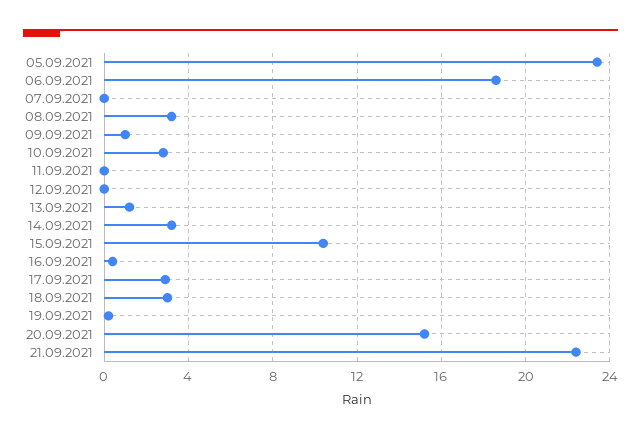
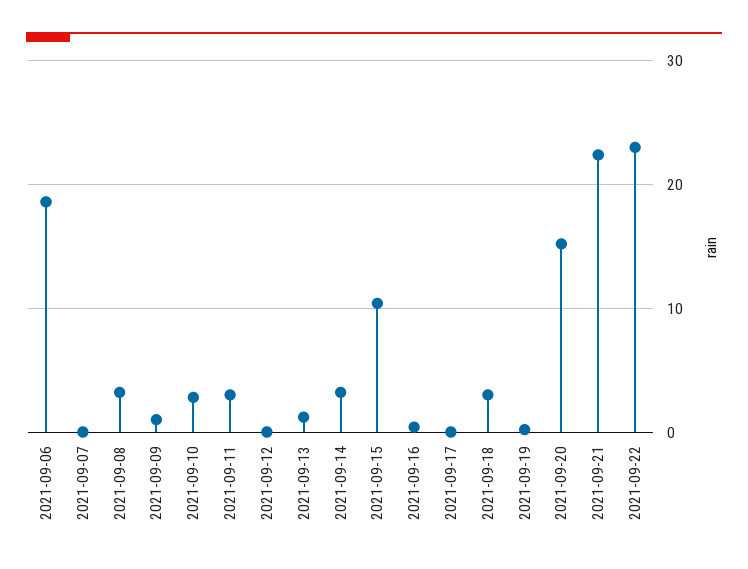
05.09.2021: 23.5 -> none
11.09.2021: 0 -> 3
17.09.2021: 3 -> 0
2021-09-22: none -> 23

